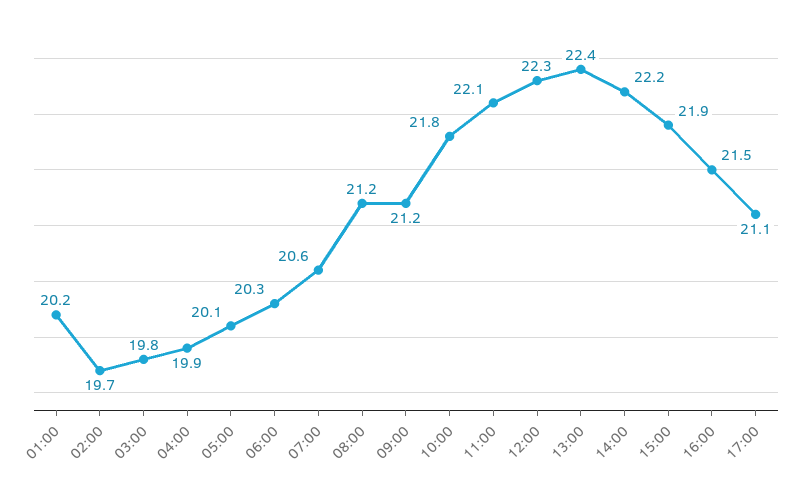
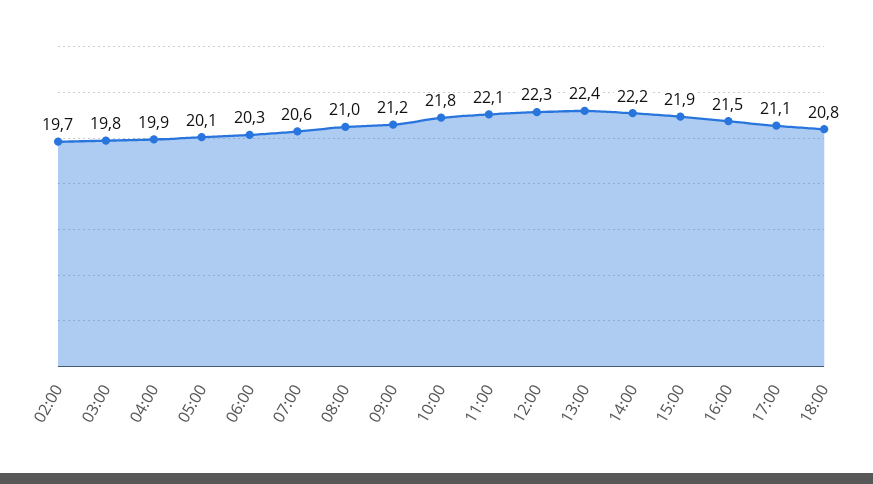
01:00: 20.2 -> none
08:00: 21.2 -> 21
18:00: none -> 20.8

